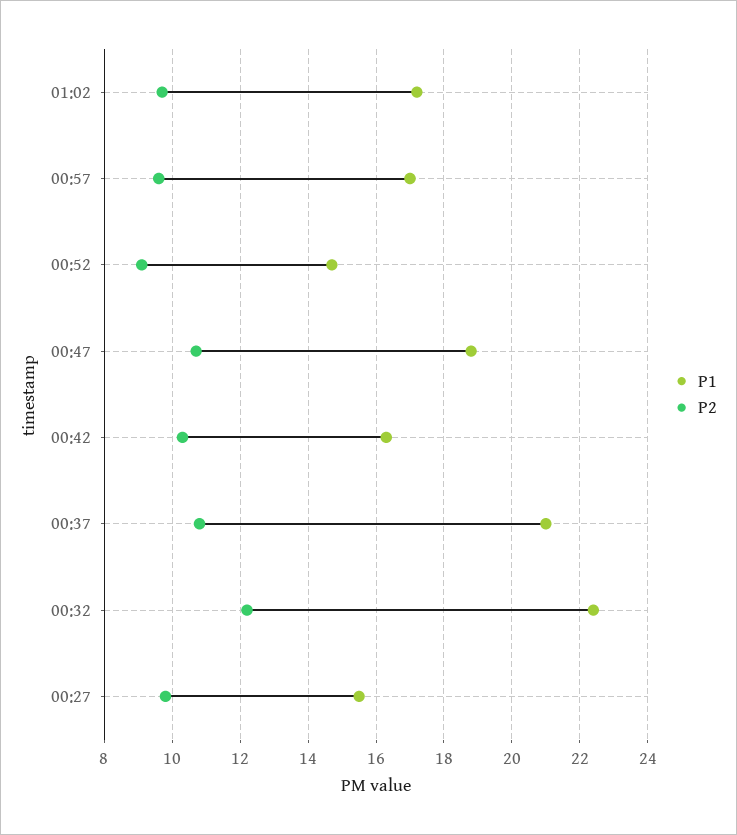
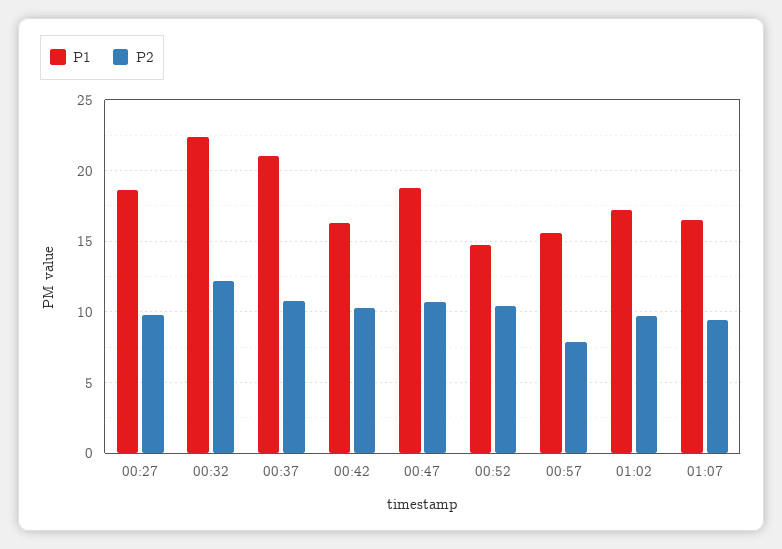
P1, 00:57: 17 -> 15.5
P2, 00:57: 9.5 -> 8
P2, 00:52: 9 -> 10.5
P1, 00:27: 15.5 -> 18.5
P1, 01:07: none -> 16.5
P2, 01:07: none -> 9.5

